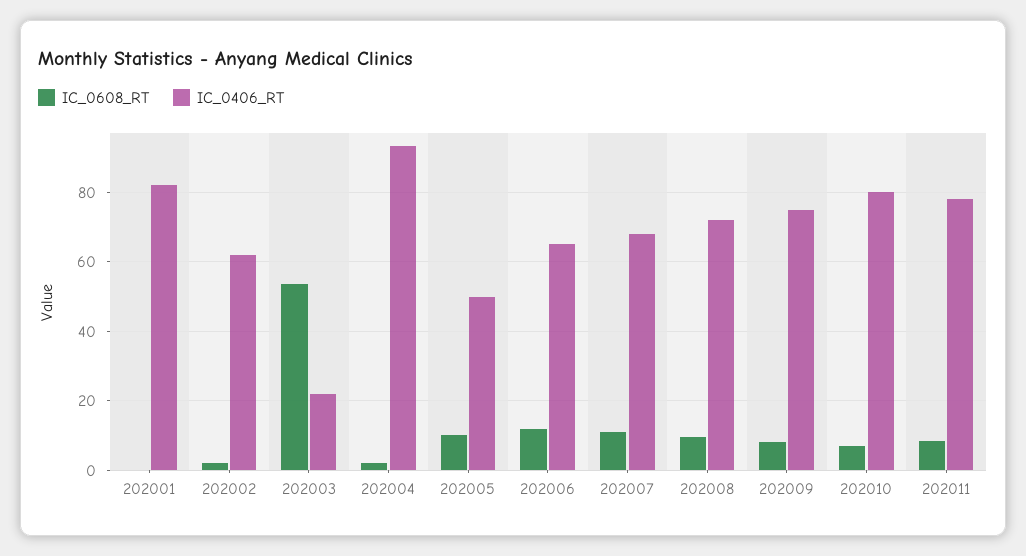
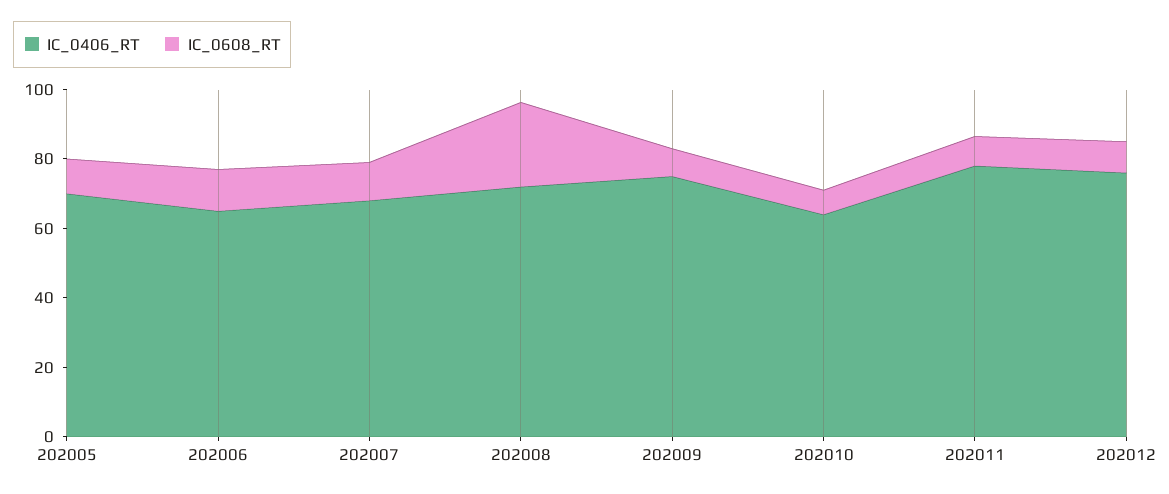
IC_0608_RT, 202001: 0 -> none
IC_0406_RT, 202001: 82 -> none
IC_0608_RT, 202002: 2 -> none
IC_0406_RT, 202002: 62 -> none
IC_0608_RT, 202003: 54 -> none
IC_0406_RT, 202003: 22 -> none
IC_0608_RT, 202004: 2 -> none
IC_0406_RT, 202004: 94 -> none
IC_0406_RT, 202005: 50 -> 70
IC_0608_RT, 202008: 10 -> 25
IC_0406_RT, 202010: 80 -> 65
IC_0406_RT, 202012: none -> 75
IC_0608_RT, 202012: none -> 10

